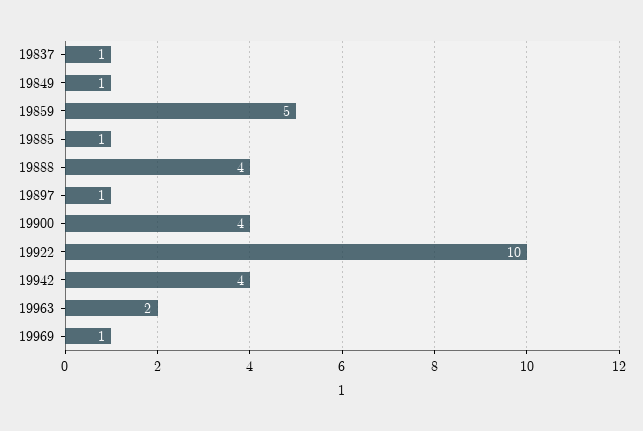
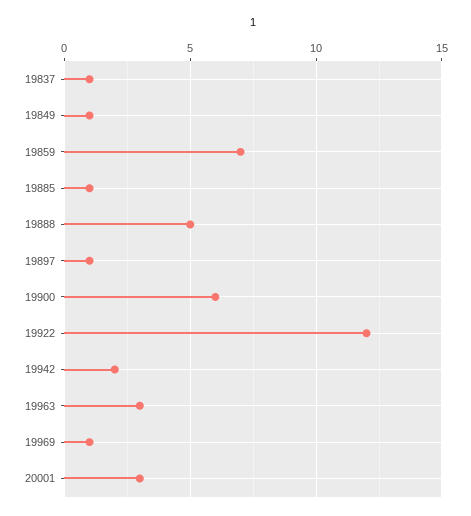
19859: 5 -> 7
19888: 4 -> 5
19900: 4 -> 6
19922: 10 -> 12
19942: 4 -> 2
19963: 2 -> 3
20001: none -> 3

